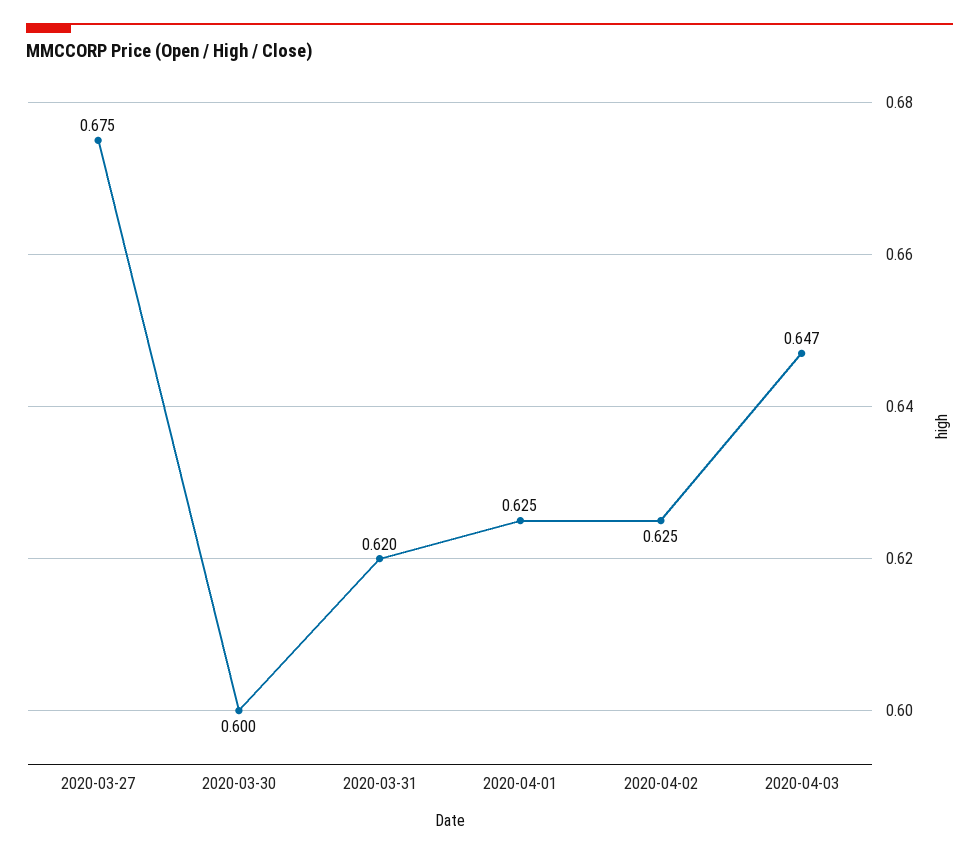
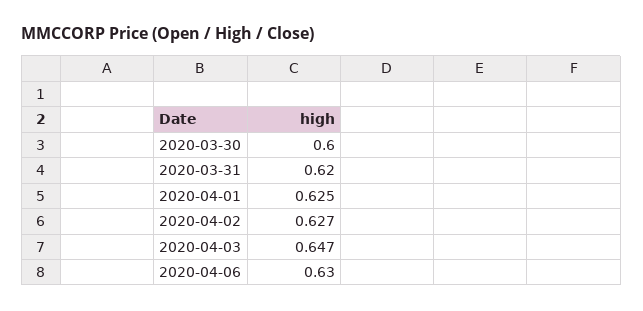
2020-03-27: 0.675 -> none
2020-04-02: 0.625 -> 0.627
2020-04-06: none -> 0.63

